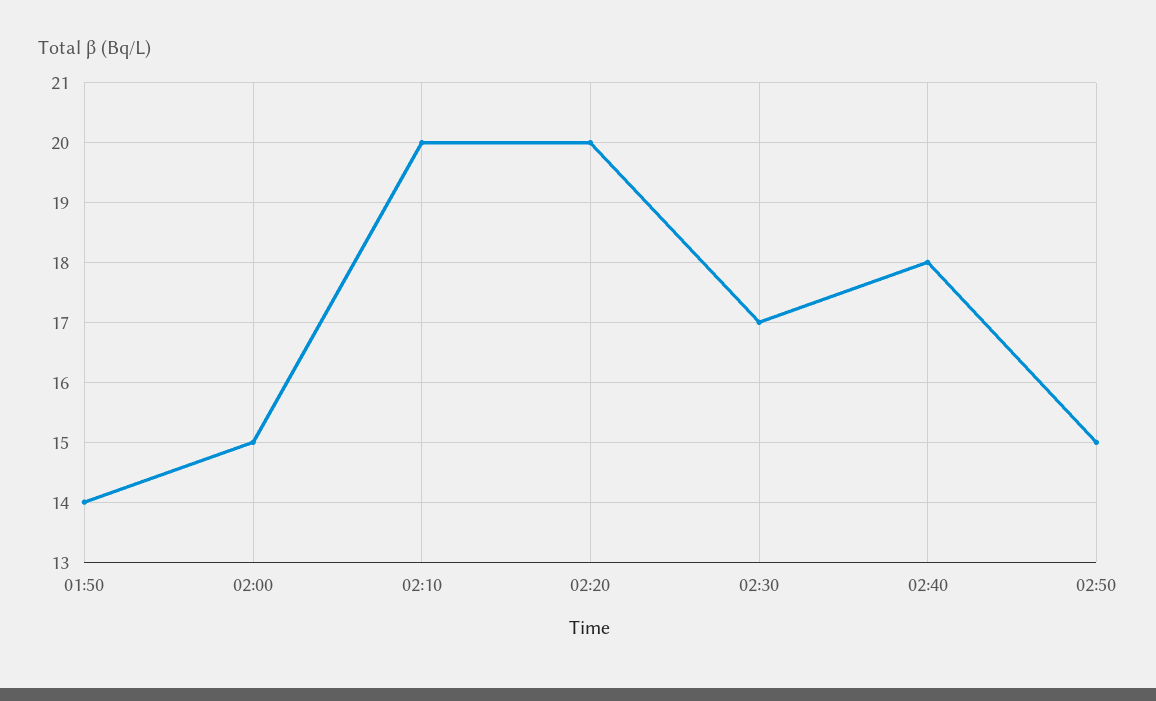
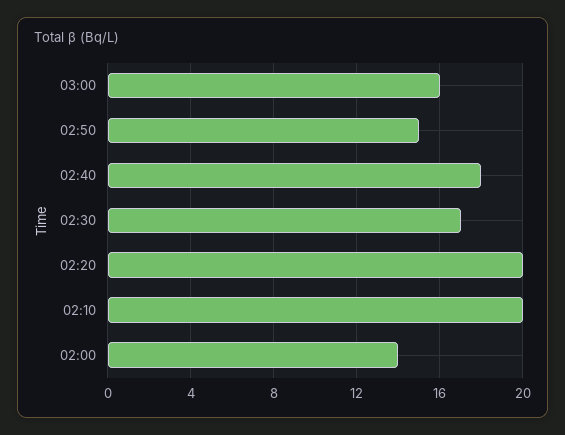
01:50: 14 -> none
02:00: 15 -> 14
03:00: none -> 16

